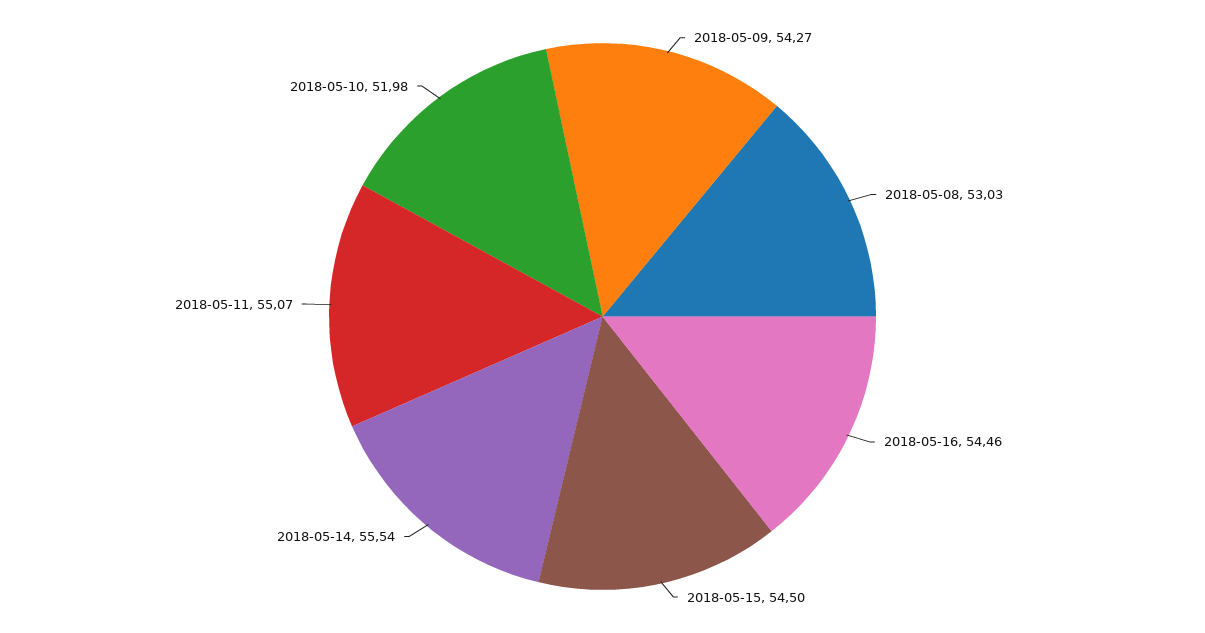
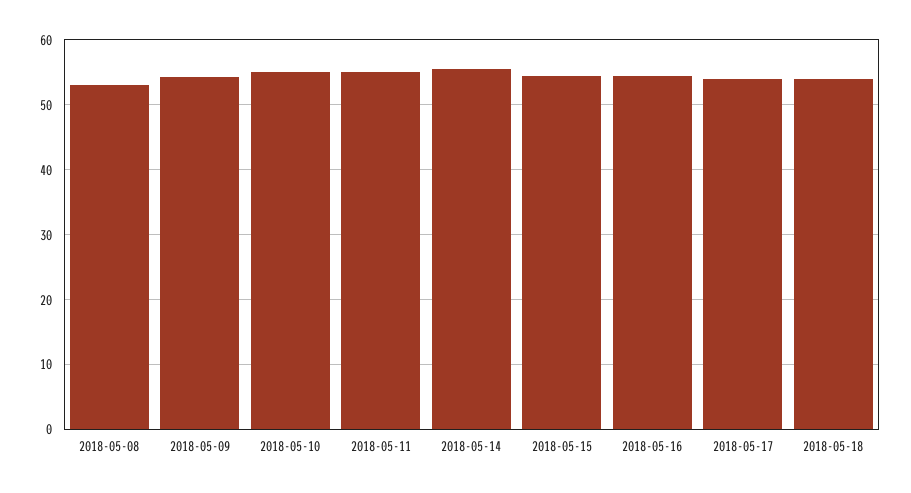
2018-05-10: 51.98 -> 55
2018-05-17: none -> 54
2018-05-18: none -> 54

